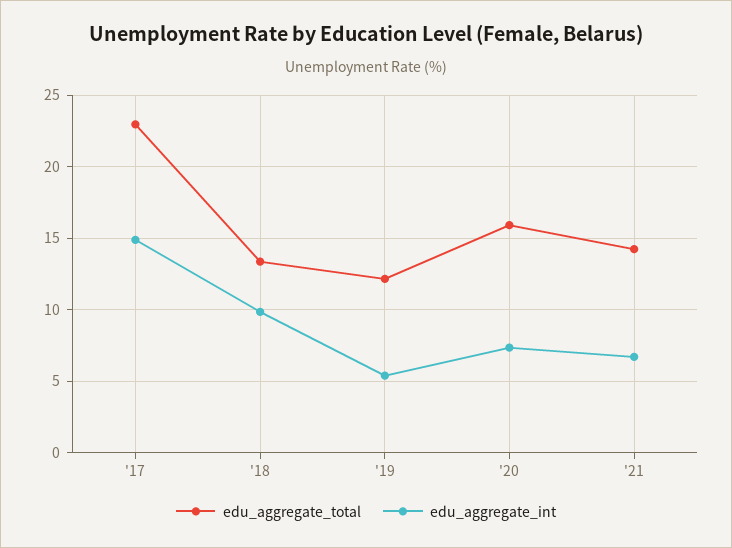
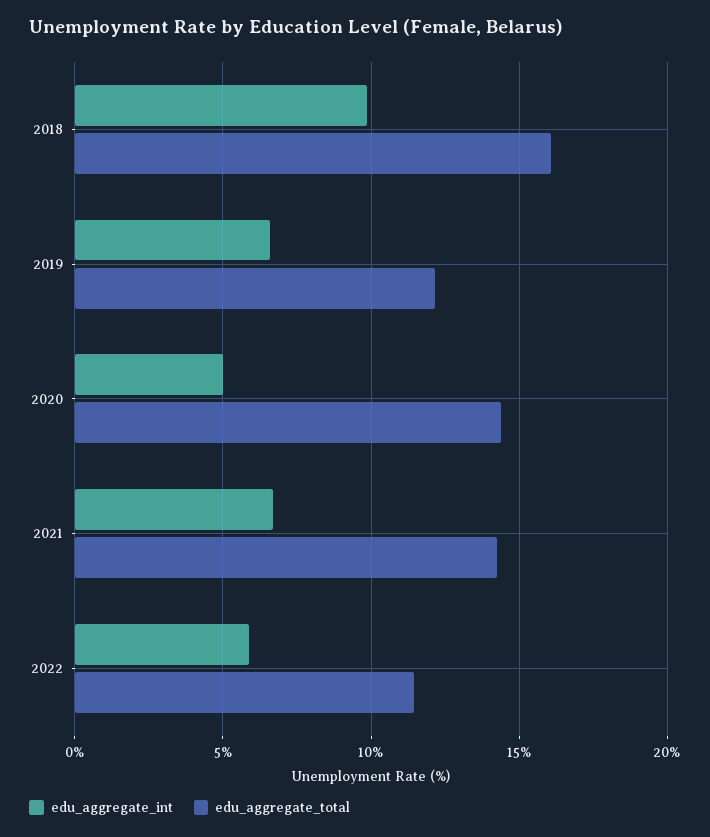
edu_aggregate_total, '17: 23 -> none
edu_aggregate_int, '17: 15 -> none
edu_aggregate_total, '18: 13.5 -> 16
edu_aggregate_int, '19: 5.5 -> 6.5
edu_aggregate_total, '20: 16 -> 14.5
edu_aggregate_int, '20: 7.5 -> 5
edu_aggregate_int, 2022: none -> 6
edu_aggregate_total, 2022: none -> 11.5

